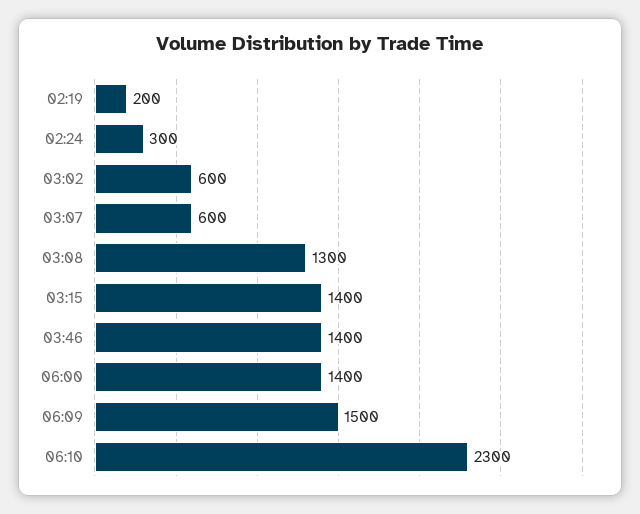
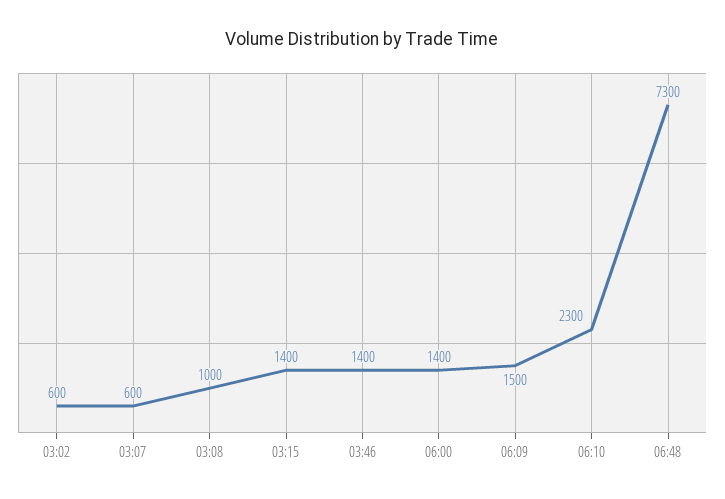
02:19: 200 -> none
02:24: 300 -> none
03:08: 1300 -> 1000
06:48: none -> 7300

